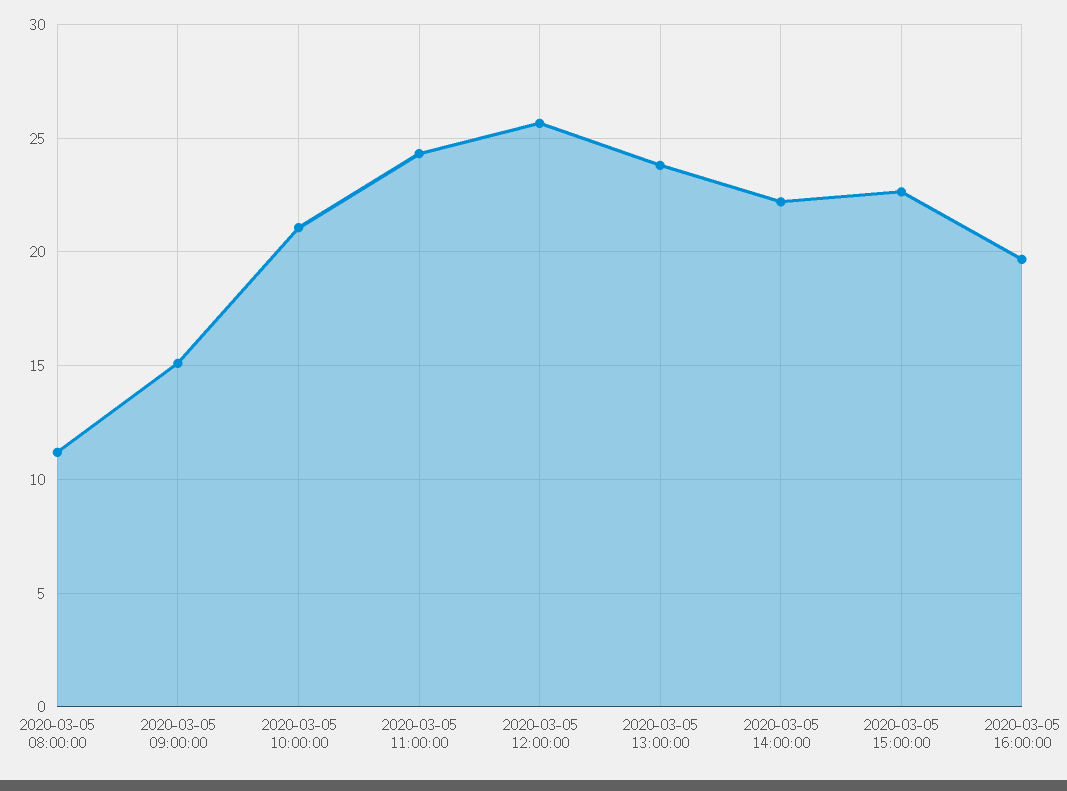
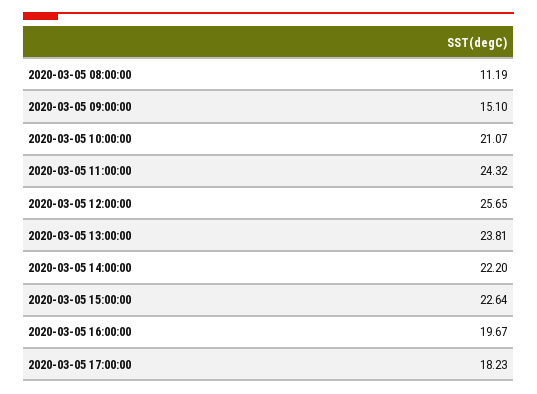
2020-03-05 17:00:00: none -> 18.23

